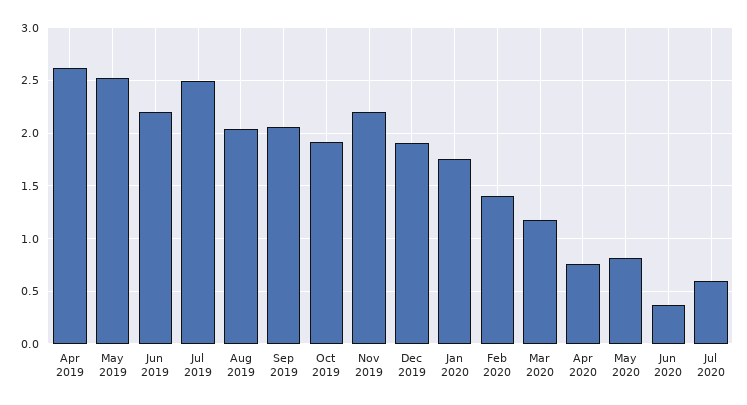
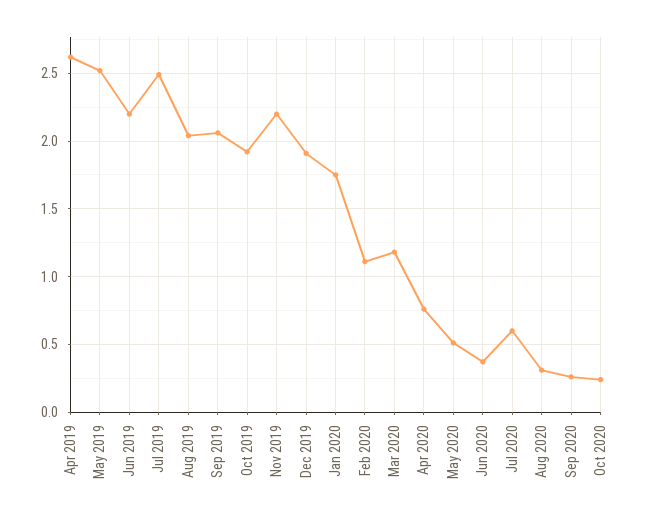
Feb 2020: 1.4 -> 1.1
May 2020: 0.8 -> 0.5
Aug 2020: none -> 0.3
Sep 2020: none -> 0.25
Oct 2020: none -> 0.25

